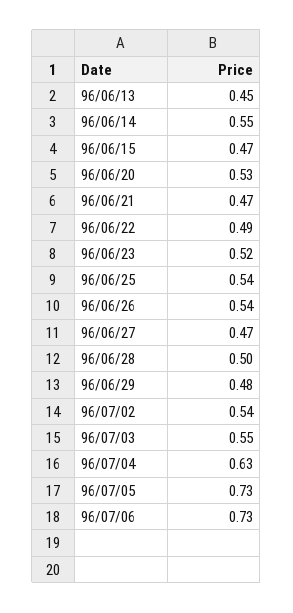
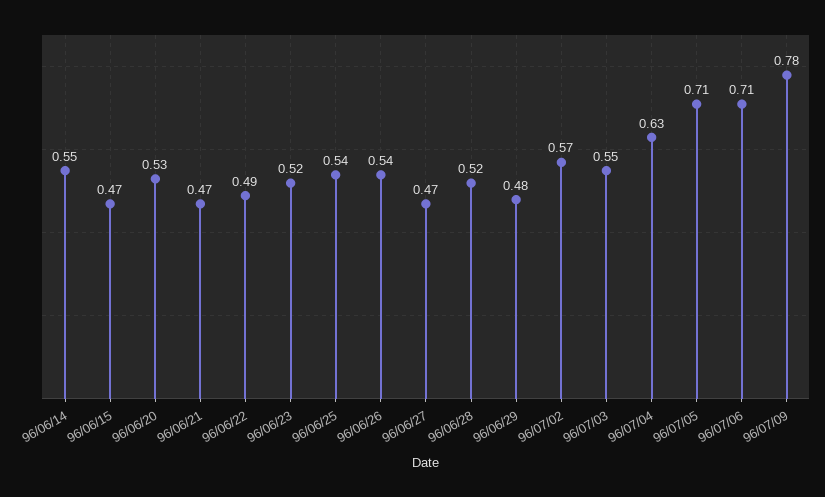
96/06/13: 0.45 -> none
96/06/28: 0.5 -> 0.52
96/07/02: 0.54 -> 0.57
96/07/05: 0.73 -> 0.71
96/07/06: 0.73 -> 0.71
96/07/09: none -> 0.78

